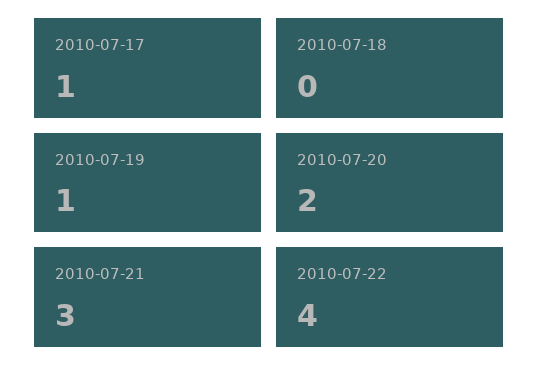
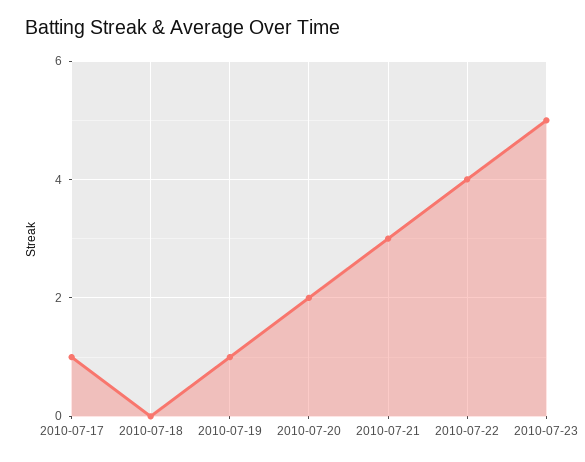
2010-07-23: none -> 5

